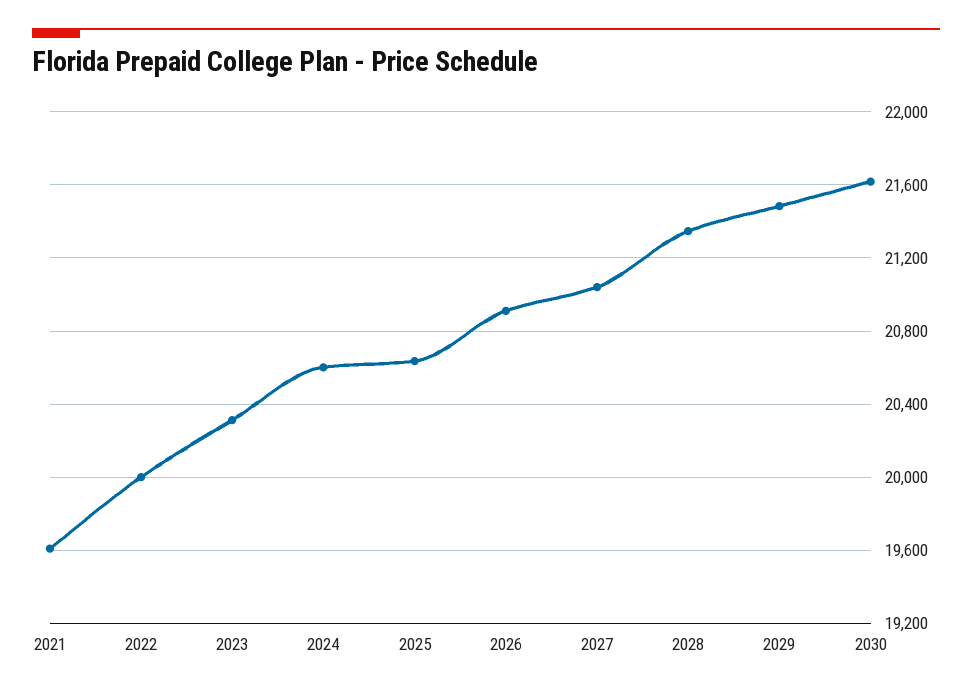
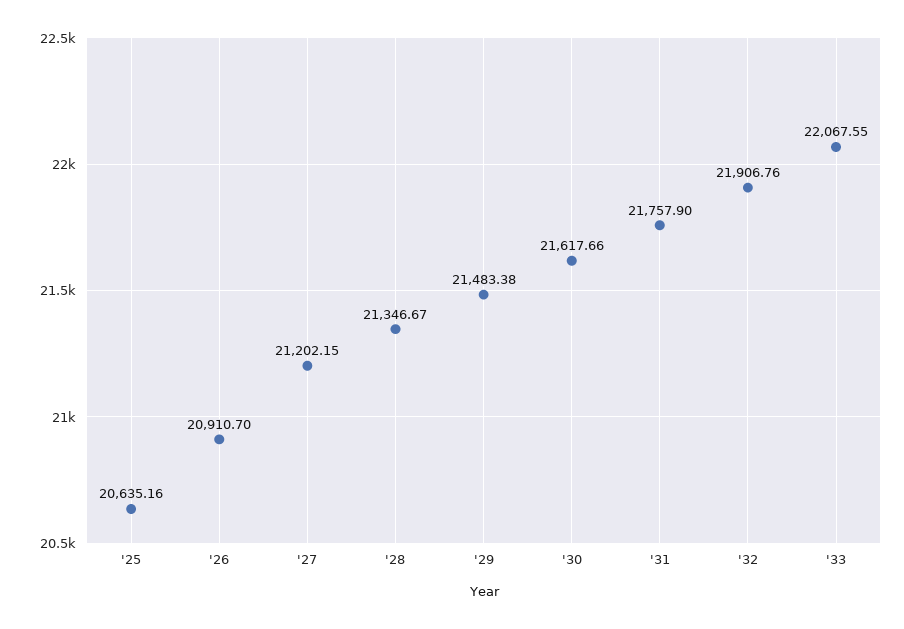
2021: 19600 -> none
2022: 20000 -> none
2023: 20300 -> none
2024: 20600 -> none
2027: 21050 -> 21202.15
'31: none -> 21757.9
'32: none -> 21906.76
'33: none -> 22067.55

